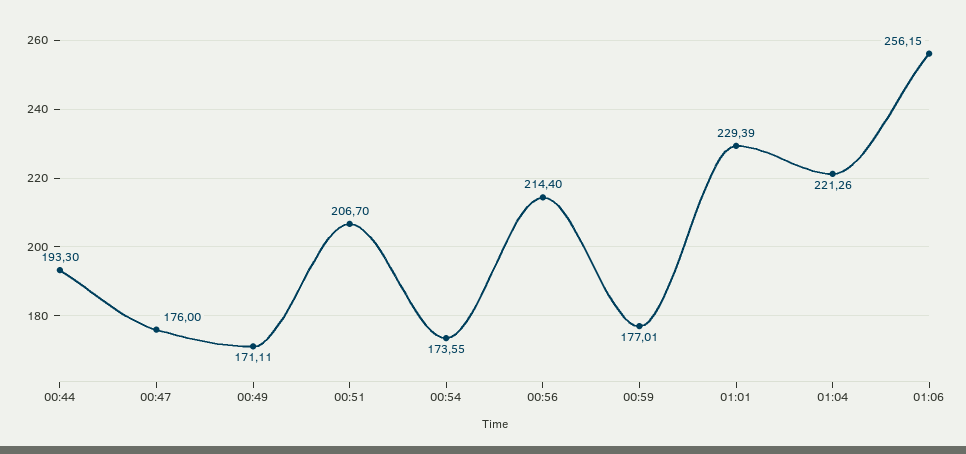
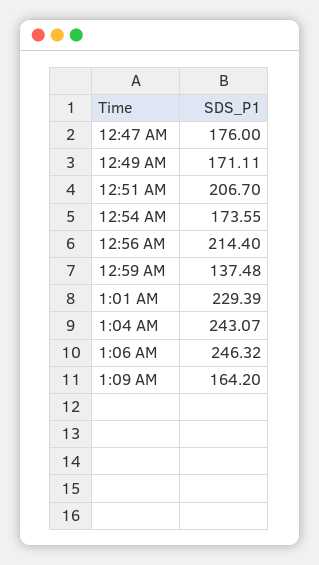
00:44: 193.3 -> none
00:59: 177.01 -> 137.48
01:04: 221.26 -> 243.07
01:06: 256.15 -> 246.32
1:09 AM: none -> 164.2

